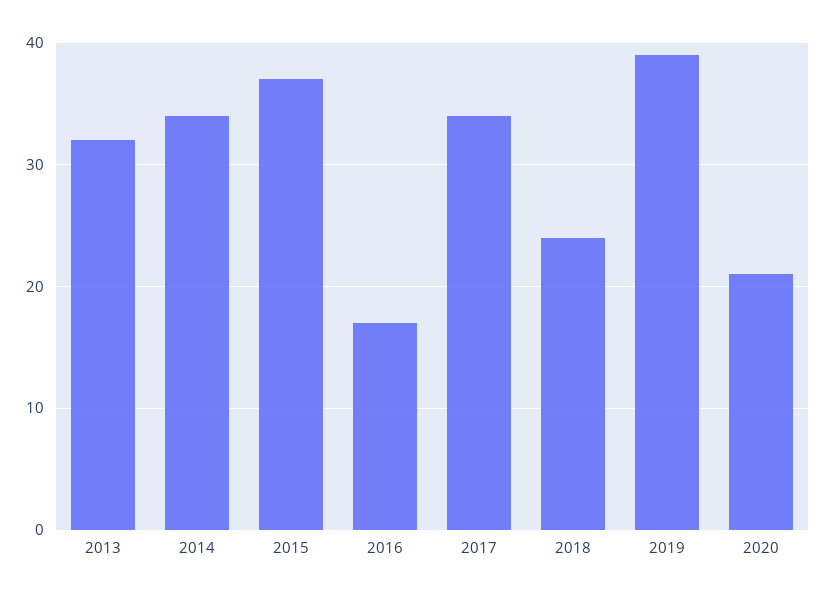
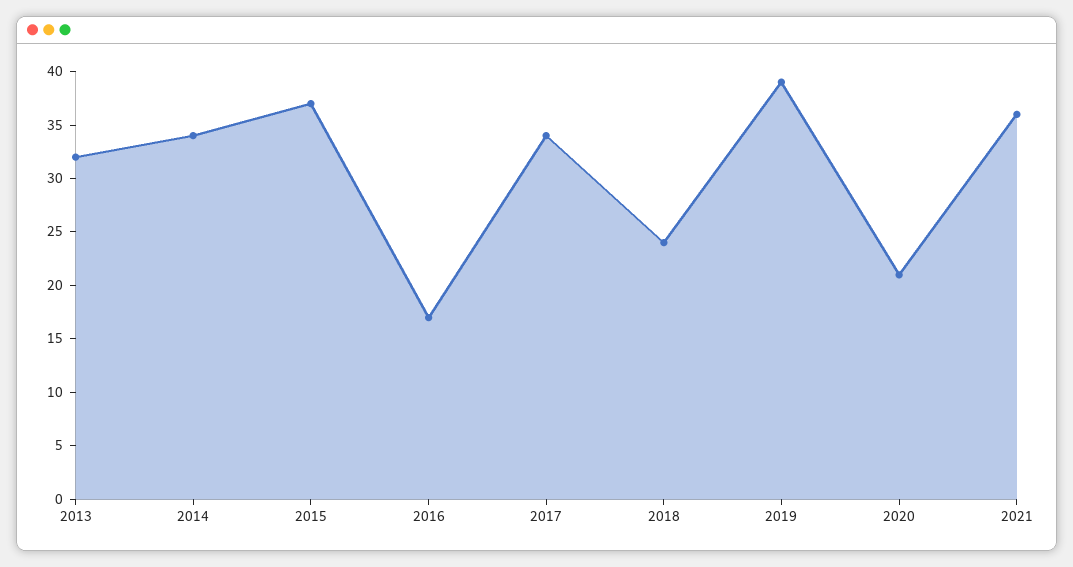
2021: none -> 36

